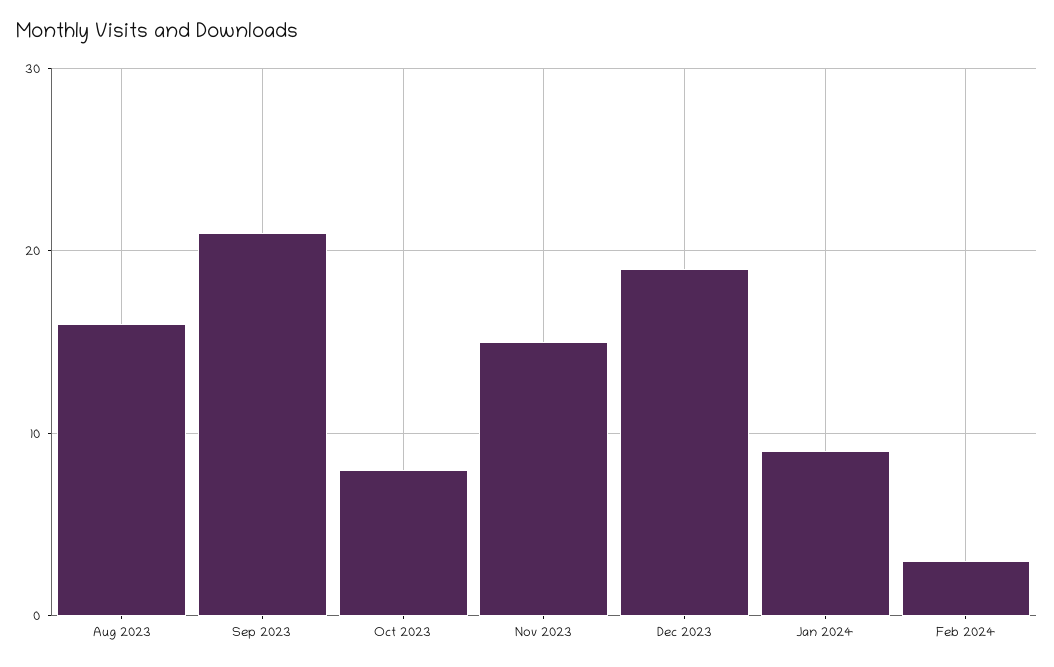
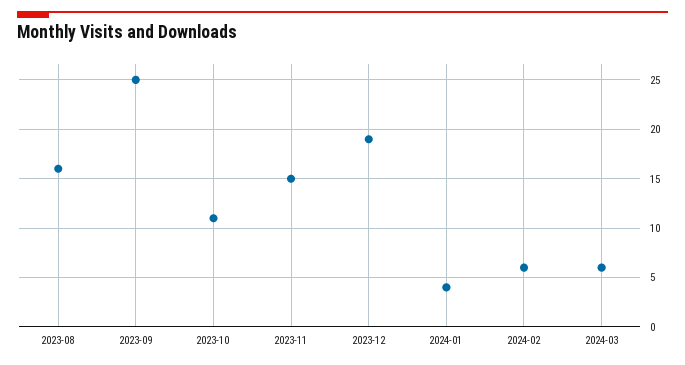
Sep 2023: 21 -> 25
Oct 2023: 8 -> 11
Jan 2024: 9 -> 4
Feb 2024: 3 -> 6
2024-03: none -> 6

